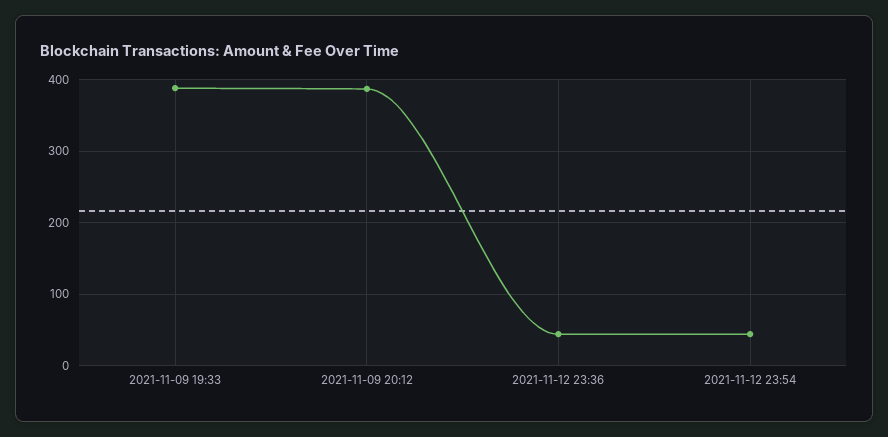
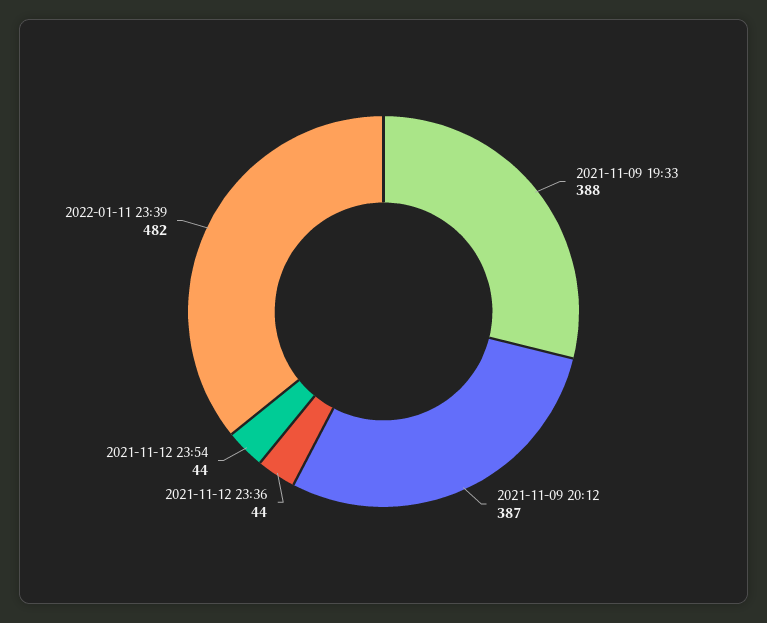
2022-01-11 23:39: none -> 482

